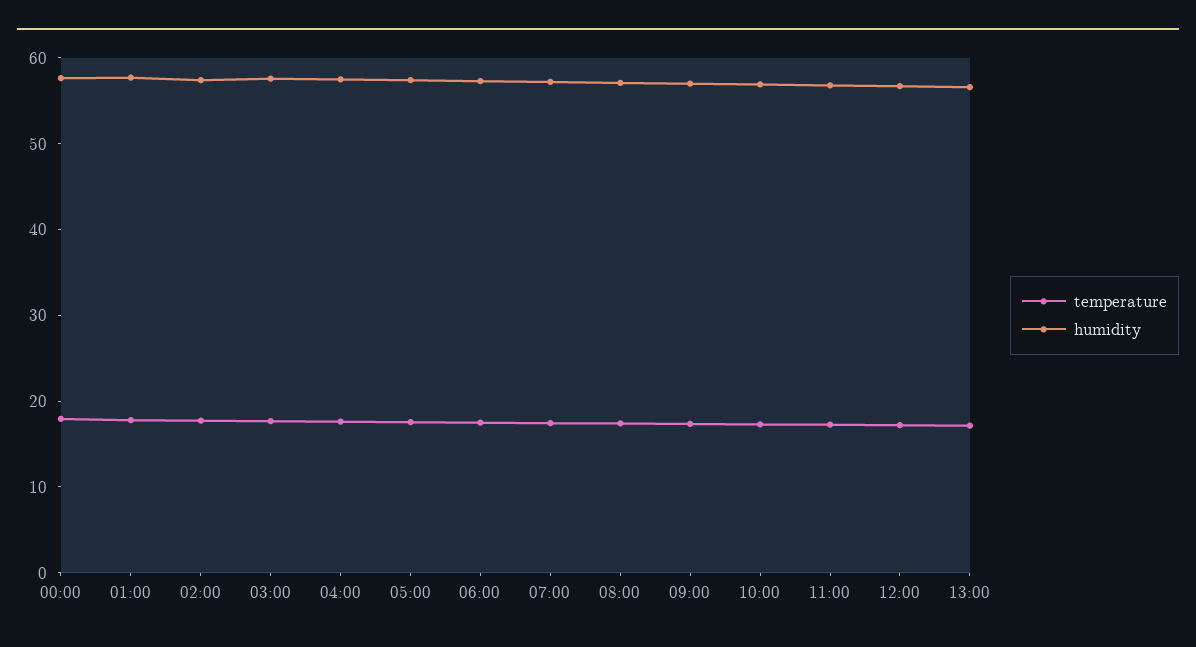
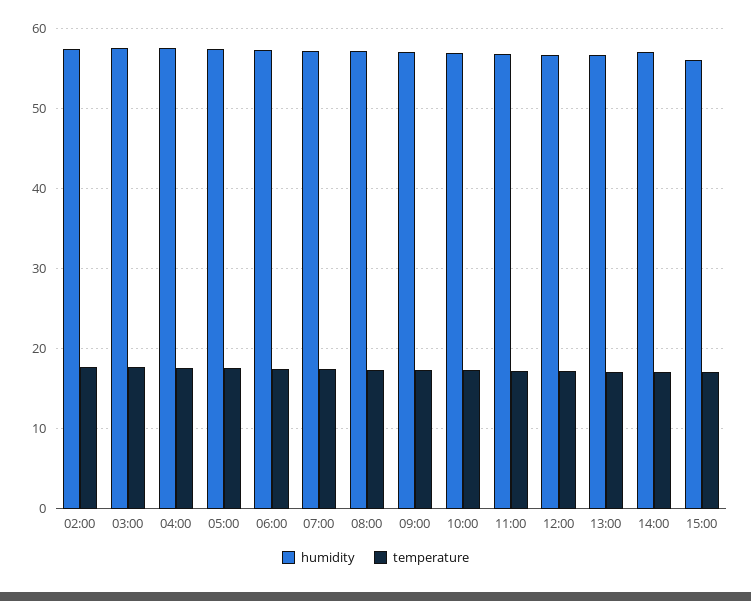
temperature, 00:00: 18 -> none
humidity, 00:00: 58 -> none
temperature, 01:00: 18 -> none
humidity, 01:00: 58 -> none
humidity, 14:00: none -> 57
temperature, 14:00: none -> 17
humidity, 15:00: none -> 56
temperature, 15:00: none -> 17

